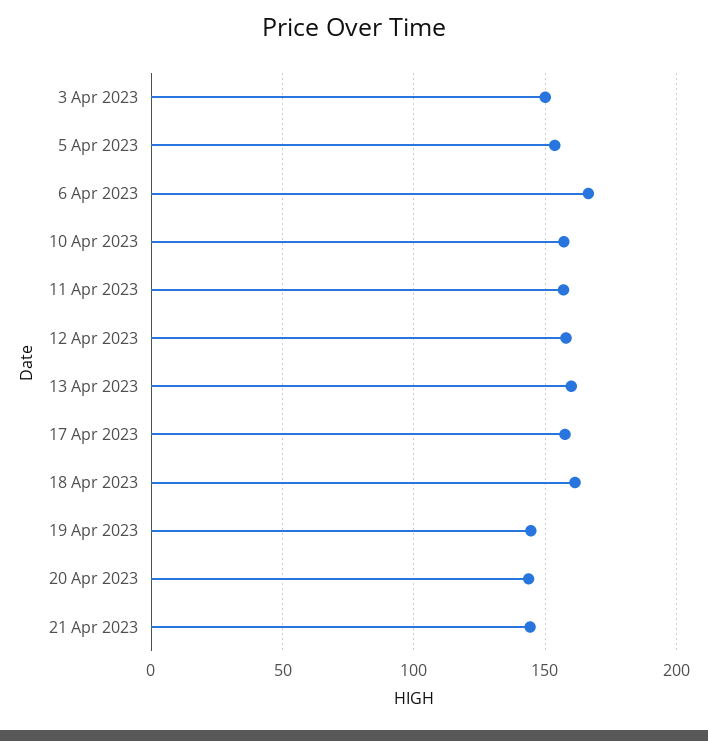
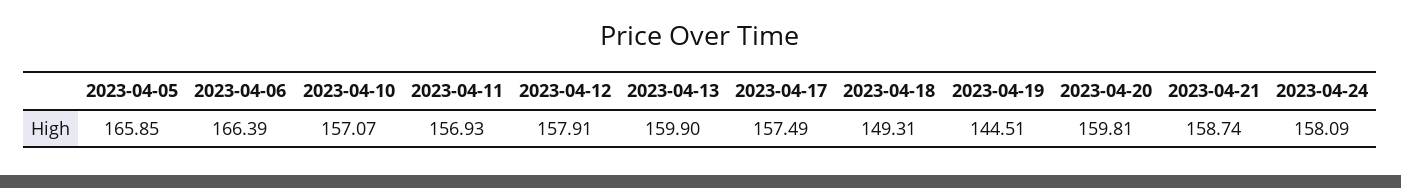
3 Apr 2023: 150 -> none
5 Apr 2023: 155 -> 165.85
18 Apr 2023: 160 -> 149.31
20 Apr 2023: 145 -> 159.81
21 Apr 2023: 145 -> 158.74
2023-04-24: none -> 158.09

